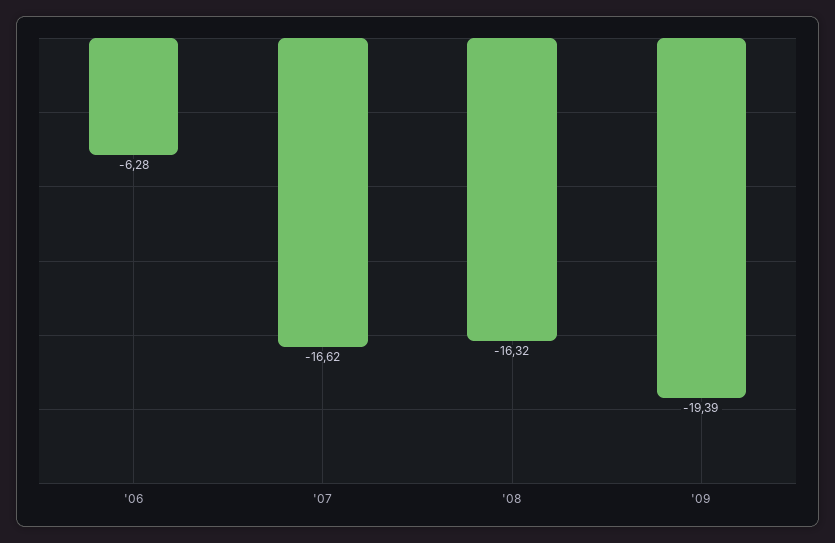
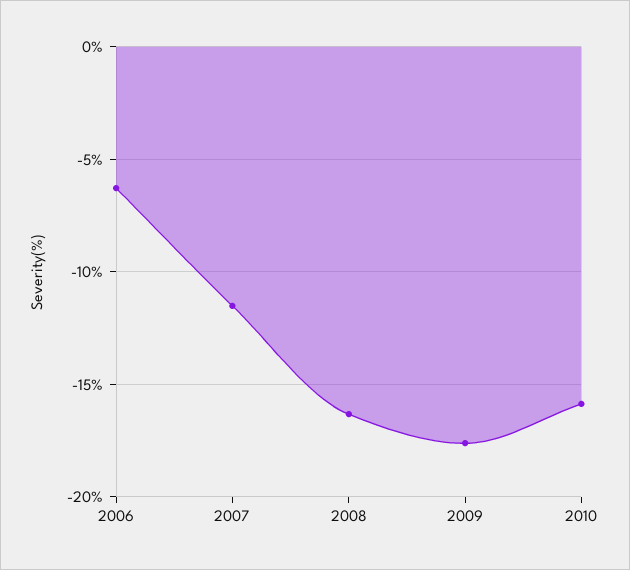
'07: -16.62 -> -11.5
'09: -19.39 -> -17.5
2010: none -> -16

